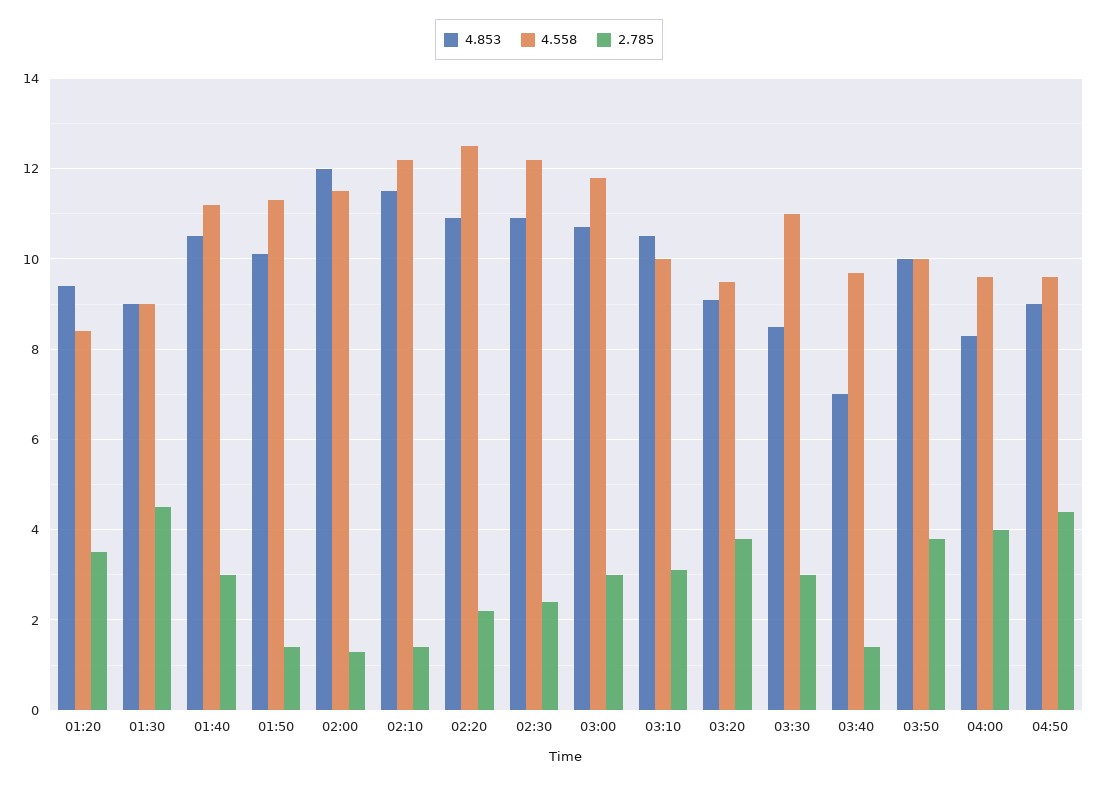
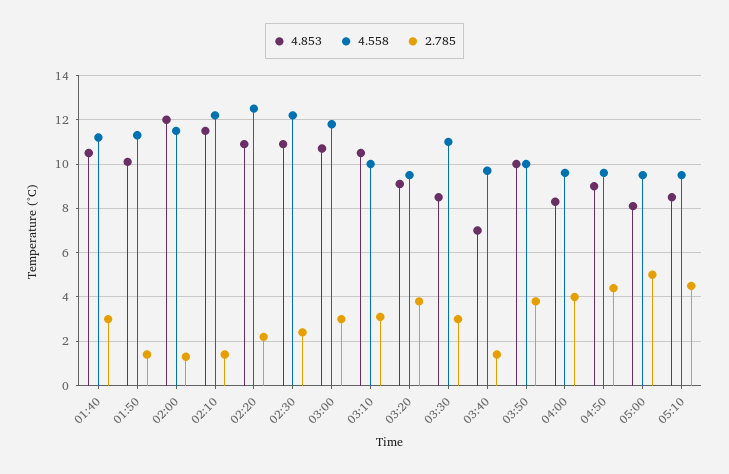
4.853, 01:20: 9.5 -> none
4.558, 01:20: 8.5 -> none
2.785, 01:20: 3.5 -> none
4.853, 01:30: 9 -> none
4.558, 01:30: 9 -> none
2.785, 01:30: 4.5 -> none
4.853, 05:00: none -> 8
4.558, 05:00: none -> 9.5
2.785, 05:00: none -> 5
4.853, 05:10: none -> 8.5
4.558, 05:10: none -> 9.5
2.785, 05:10: none -> 4.5

